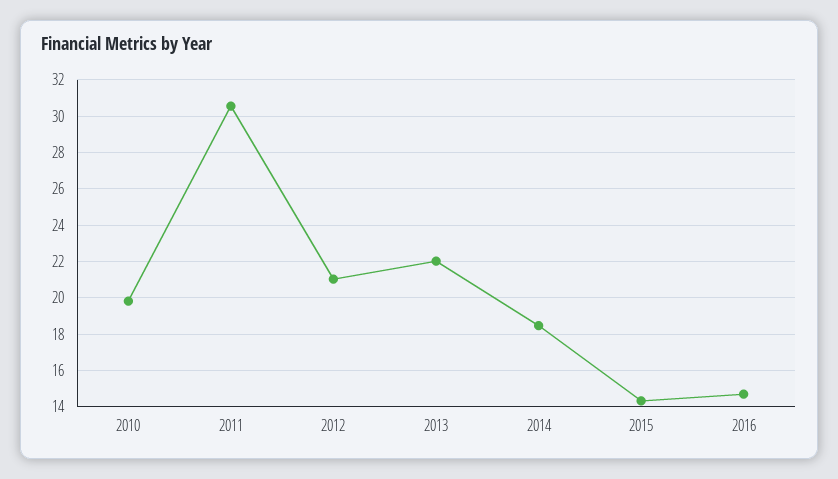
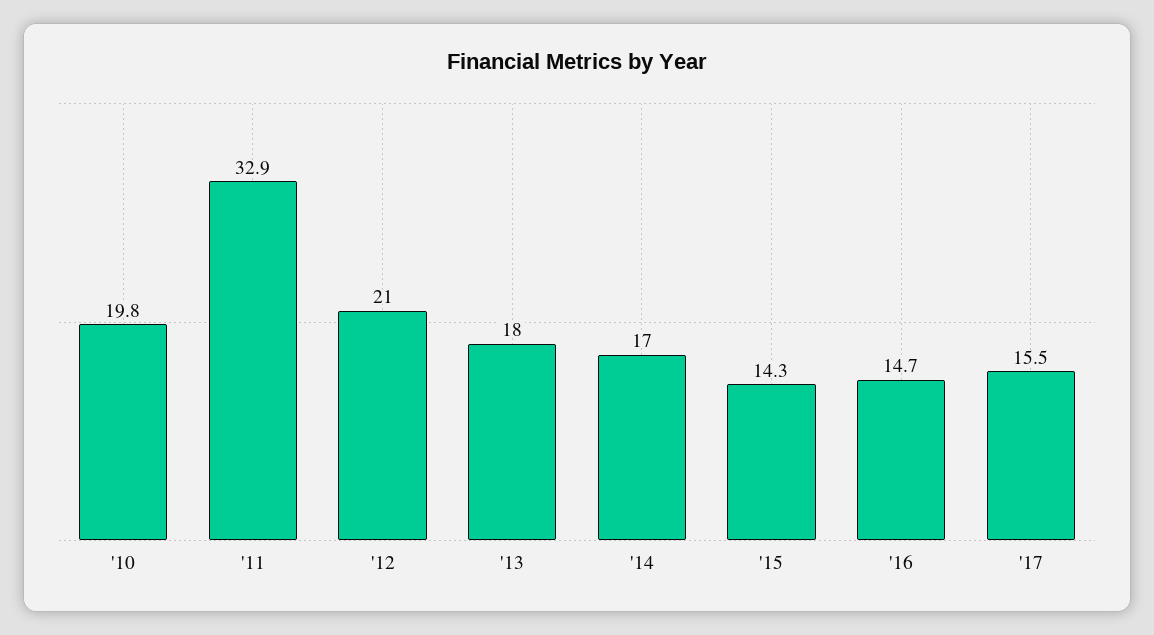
2011: 30.5 -> 32.9
2013: 22 -> 18
2014: 18.5 -> 17
'17: none -> 15.5

